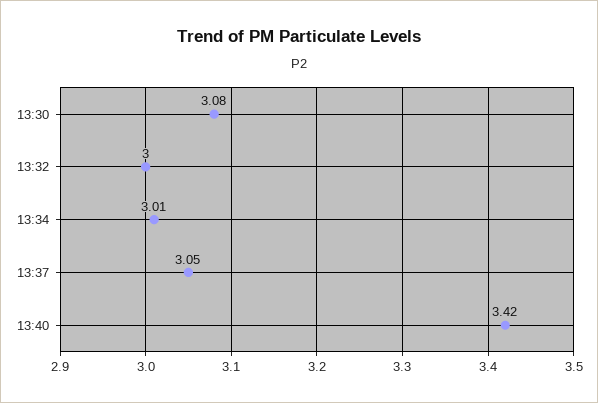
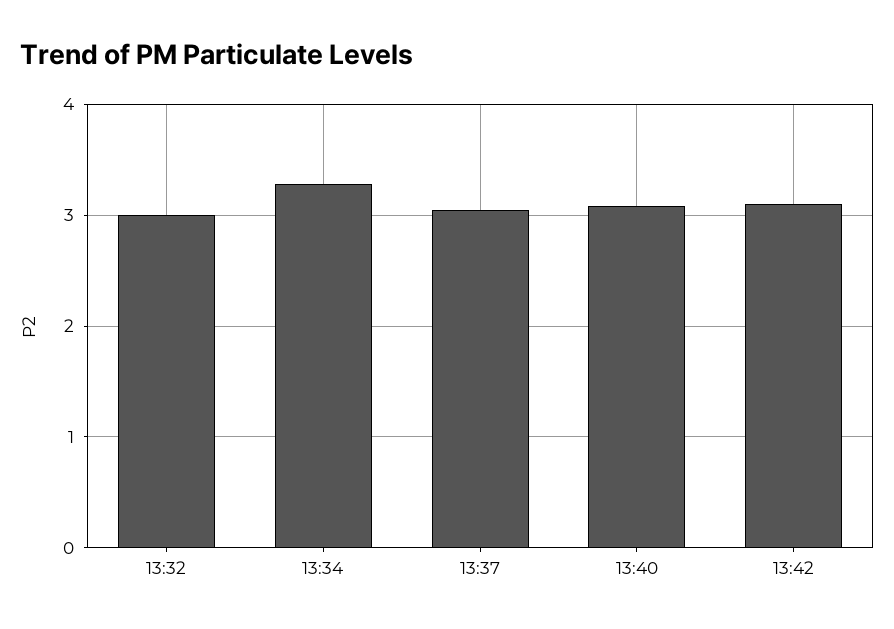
13:30: 3.08 -> none
13:34: 3.01 -> 3.3
13:40: 3.42 -> 3.1
13:42: none -> 3.1

